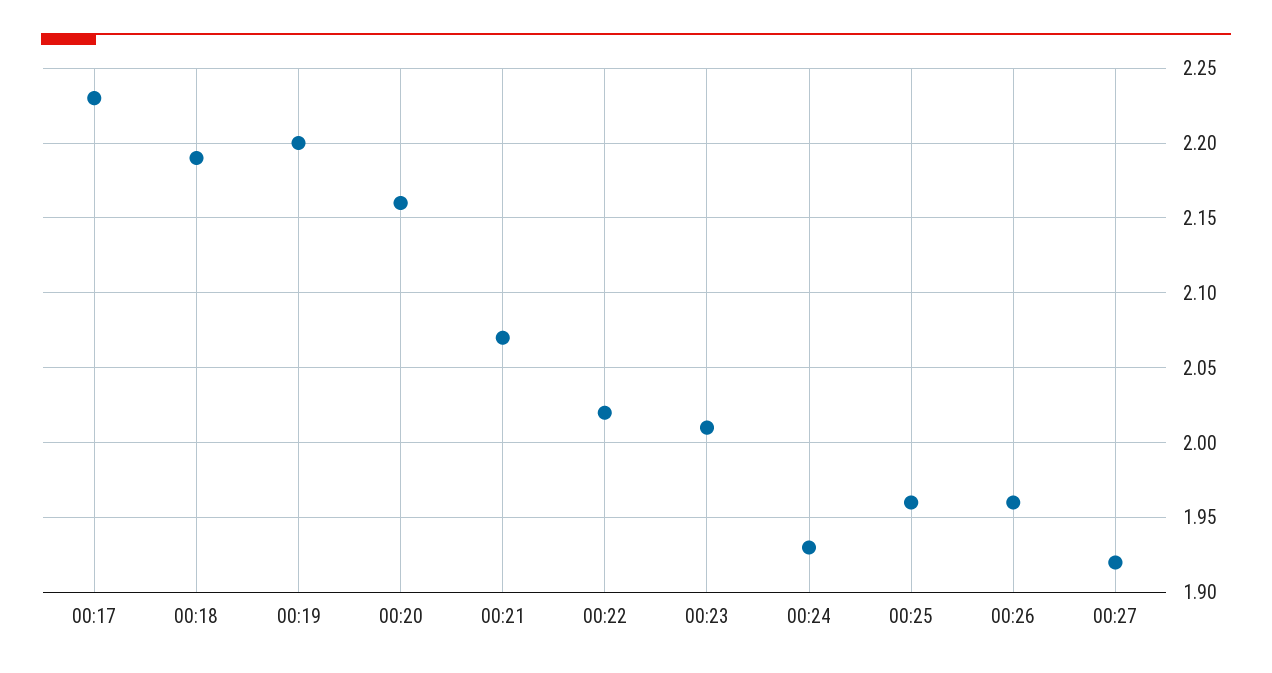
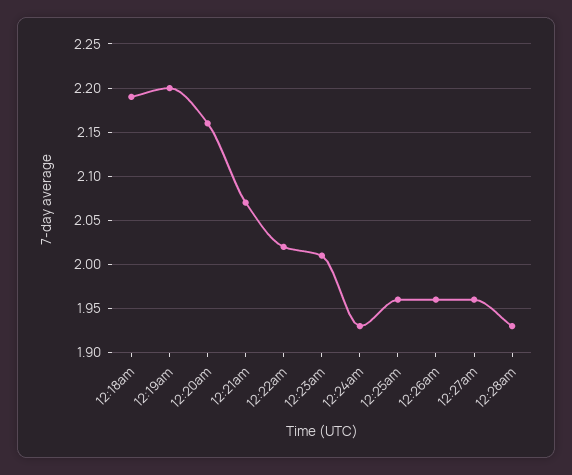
00:17: 2.23 -> none
00:27: 1.92 -> 1.96
12:28am: none -> 1.93

